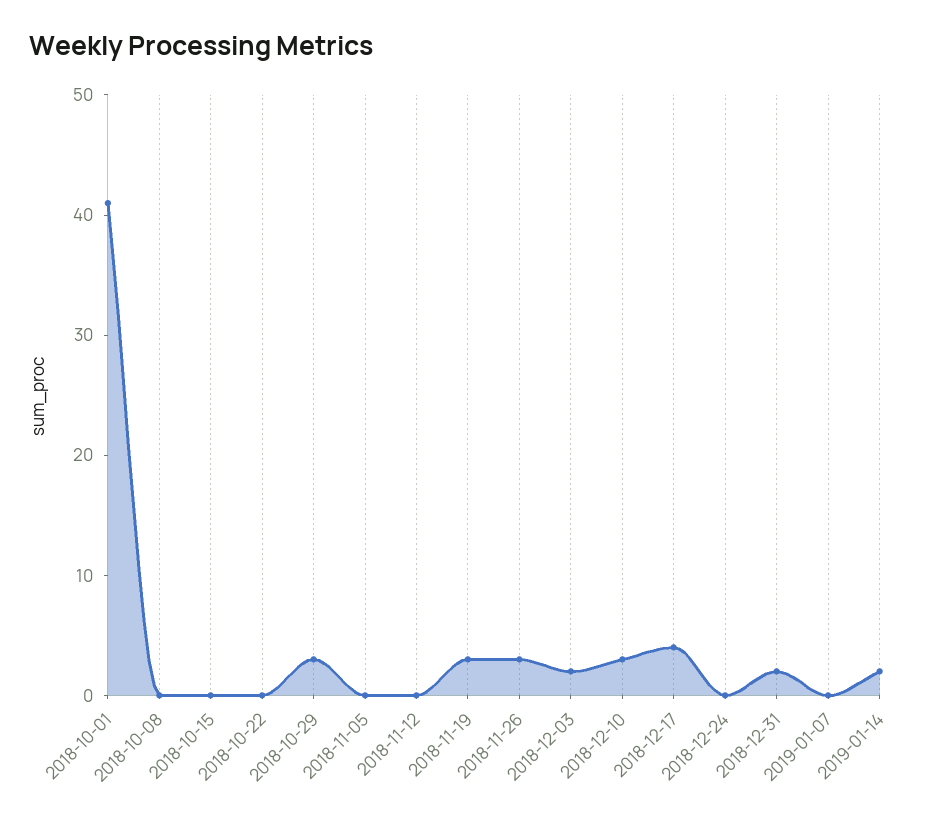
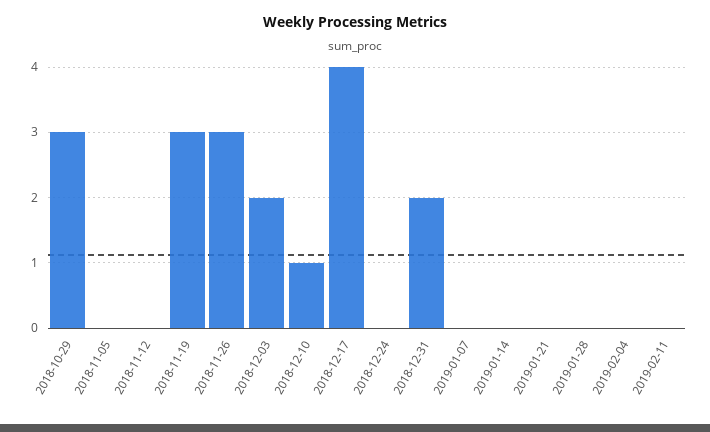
2018-10-01: 41 -> none
2018-10-08: 0 -> none
2018-10-15: 0 -> none
2018-10-22: 0 -> none
2018-12-10: 3 -> 1
2019-01-14: 2 -> 0
2019-01-21: none -> 0
2019-01-28: none -> 0
2019-02-04: none -> 0
2019-02-11: none -> 0

